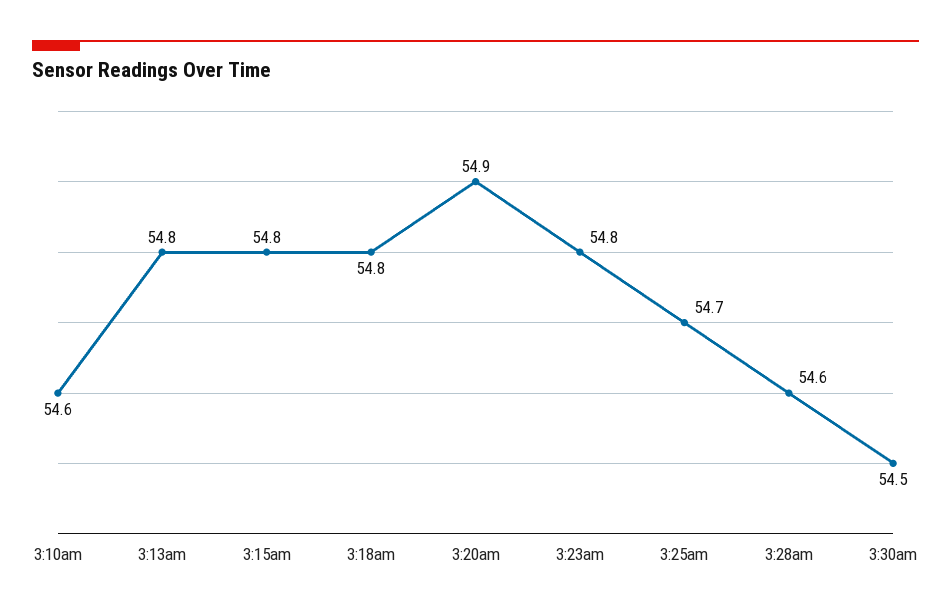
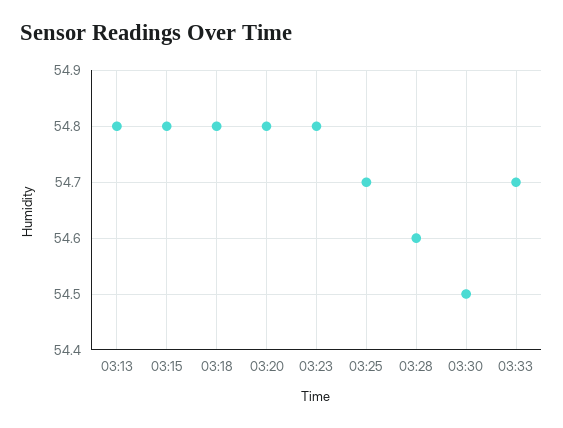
3:10am: 54.6 -> none
3:20am: 54.9 -> 54.8
03:33: none -> 54.7

